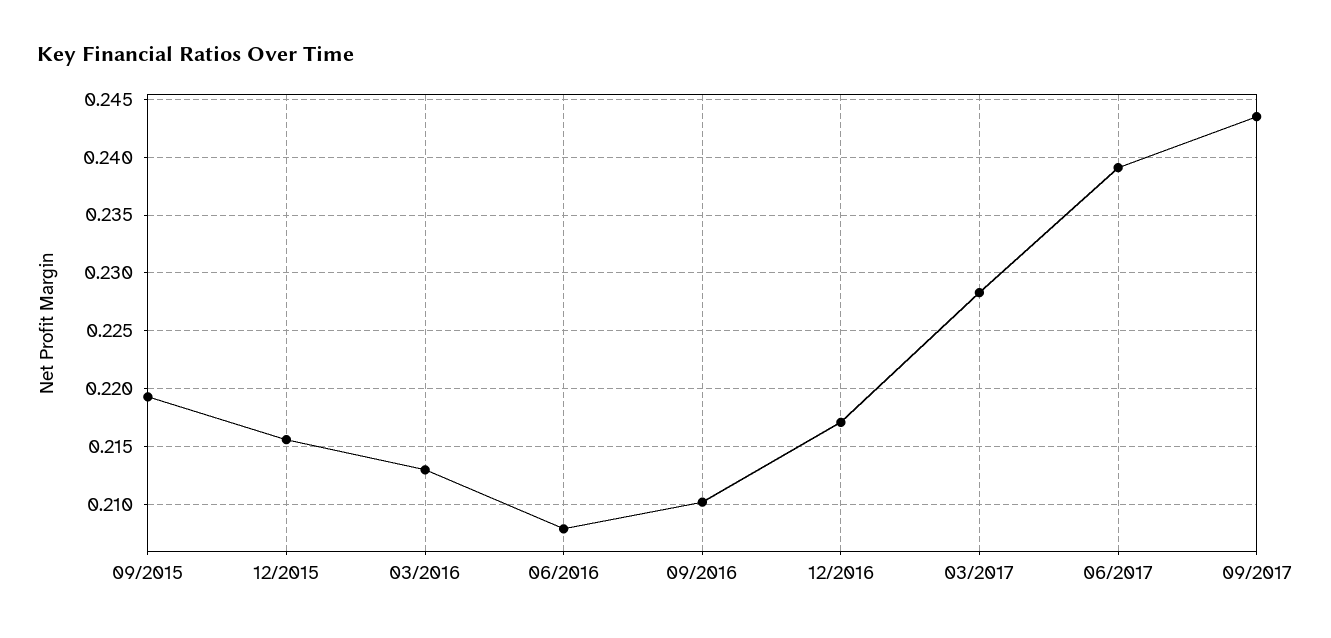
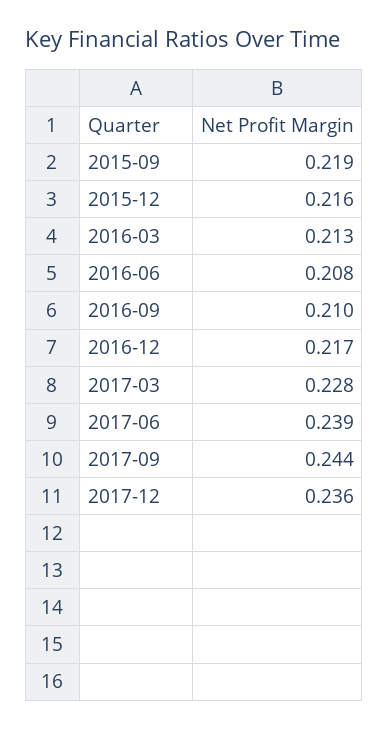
2017-12: none -> 0.236

